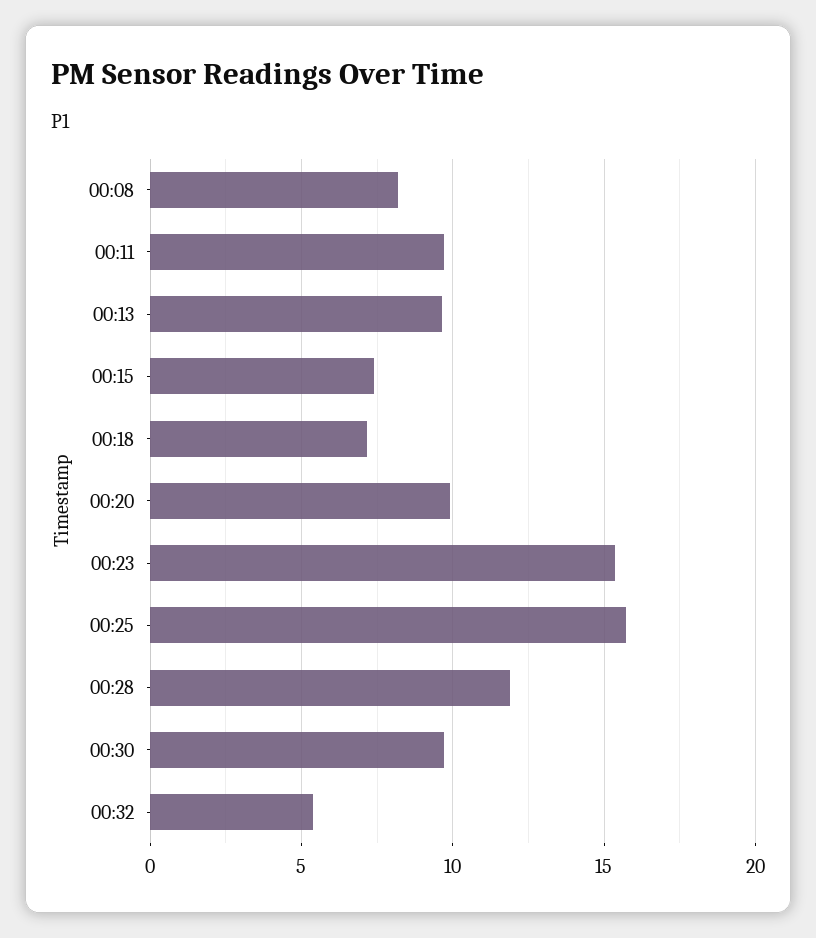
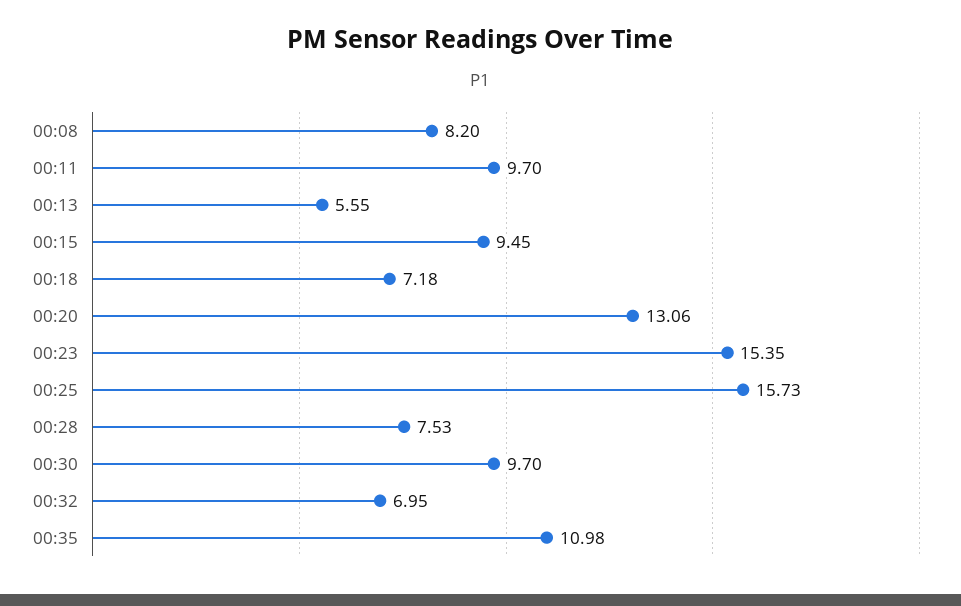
00:13: 9.5 -> 5.55
00:15: 7.5 -> 9.45
00:20: 10 -> 13.06
00:28: 12 -> 7.53
00:32: 5.5 -> 6.95
00:35: none -> 10.98

